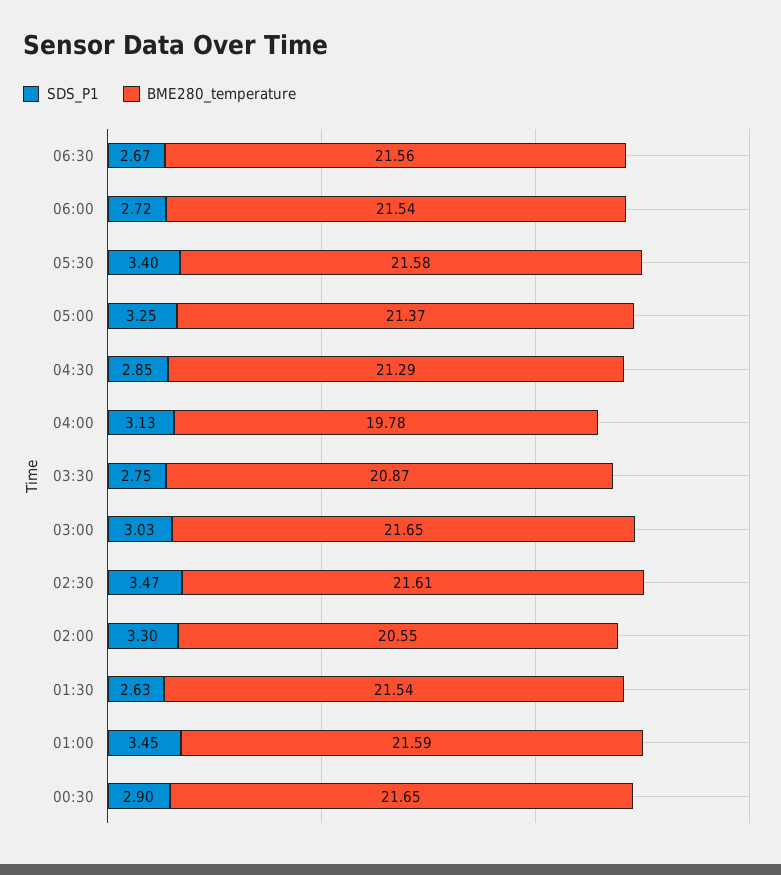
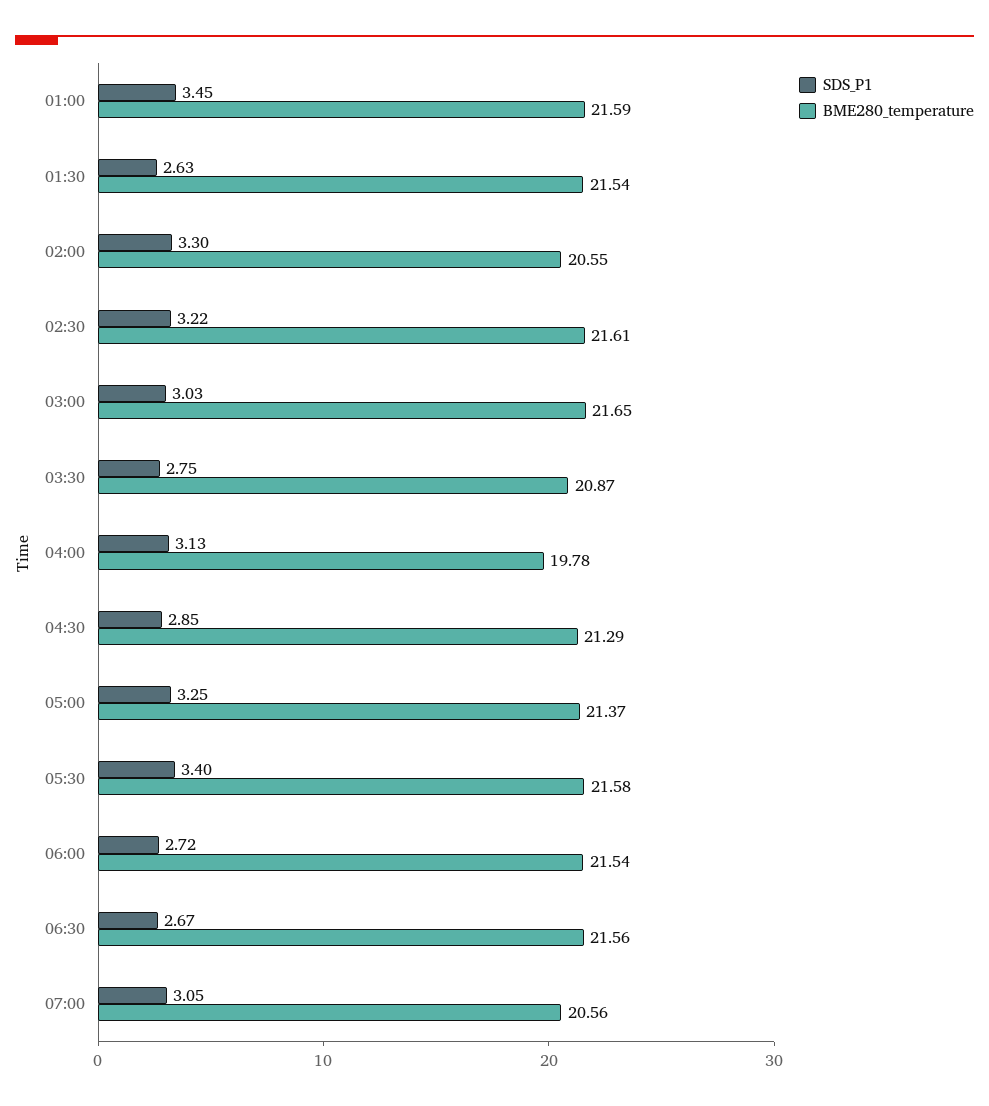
SDS_P1, 02:30: 3.47 -> 3.22
SDS_P1, 00:30: 2.9 -> none
BME280_temperature, 00:30: 21.65 -> none
SDS_P1, 07:00: none -> 3.05
BME280_temperature, 07:00: none -> 20.56

